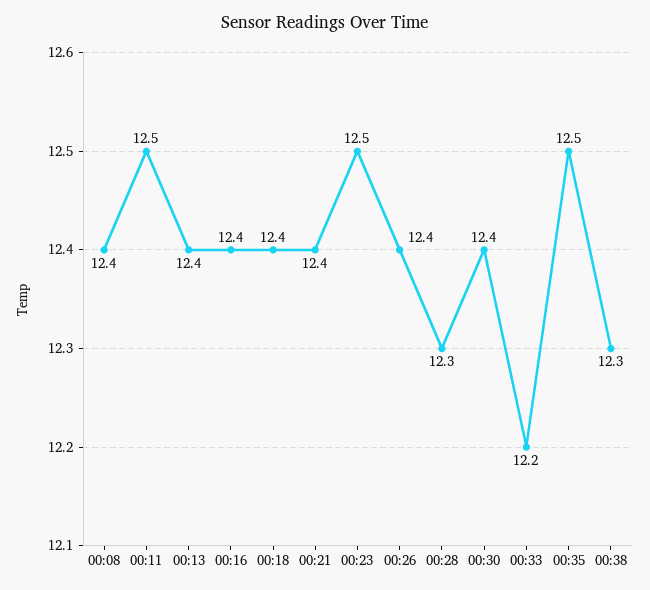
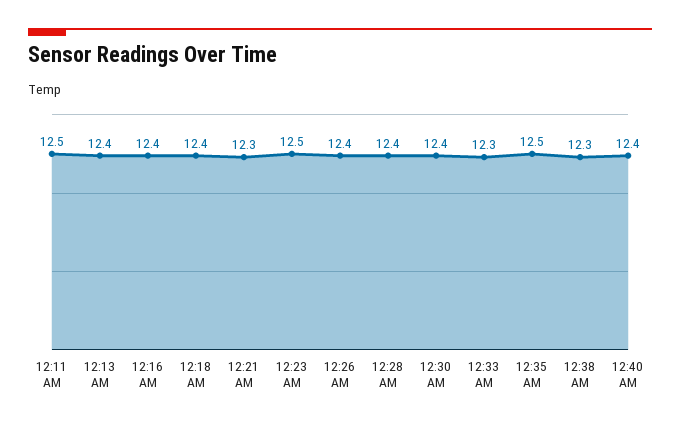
00:08: 12.4 -> none
00:21: 12.4 -> 12.3
00:28: 12.3 -> 12.4
00:33: 12.2 -> 12.3
12:40 AM: none -> 12.4

